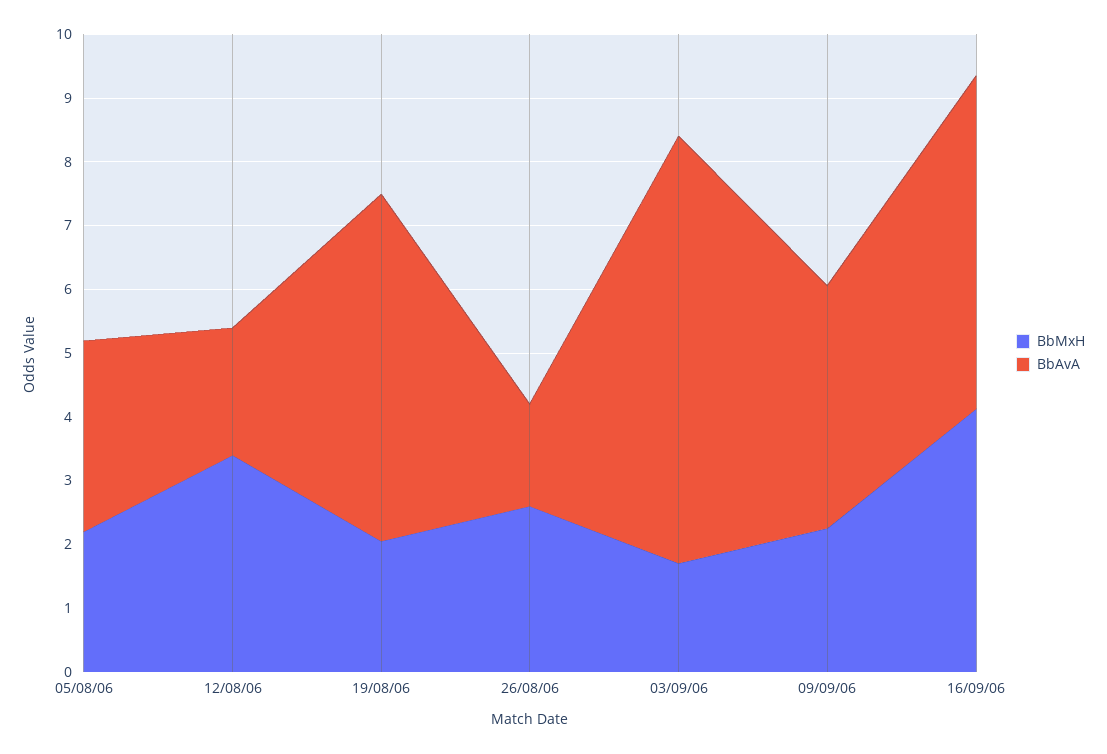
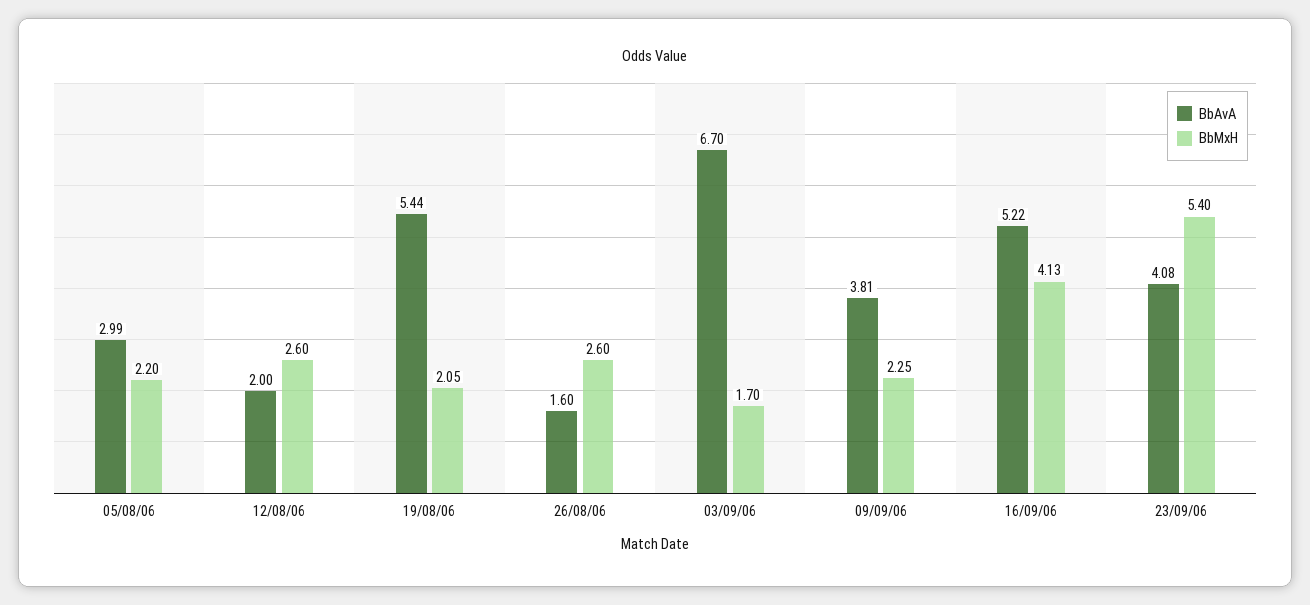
BbMxH, 12/08/06: 3.4 -> 2.6
BbAvA, 23/09/06: none -> 4.08
BbMxH, 23/09/06: none -> 5.4

